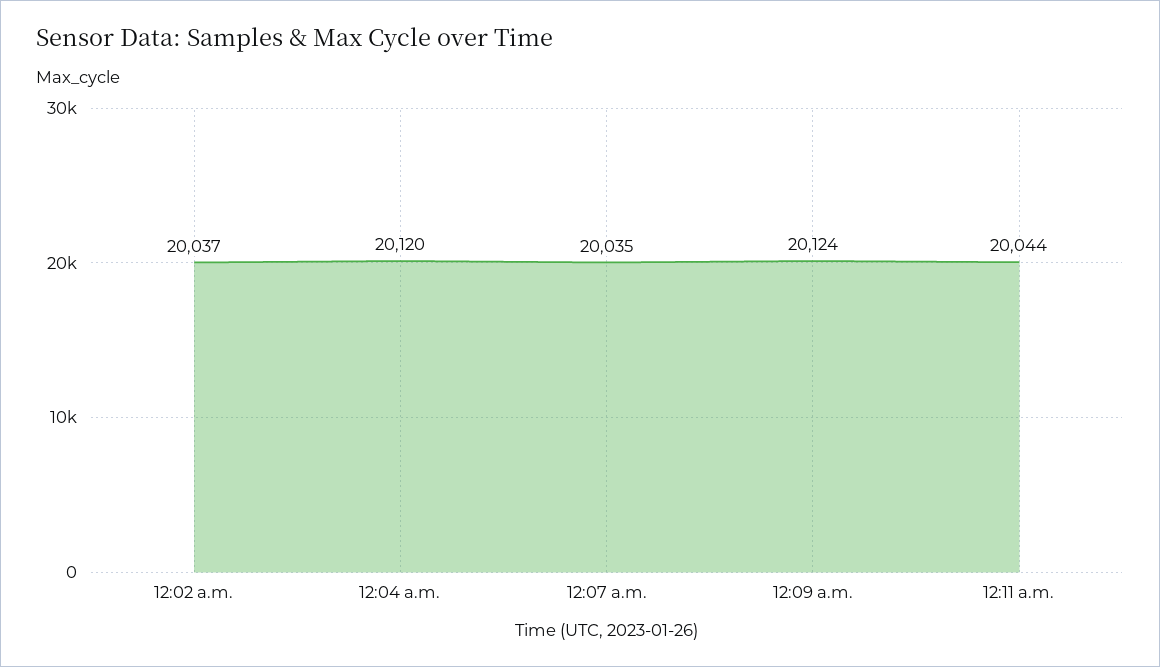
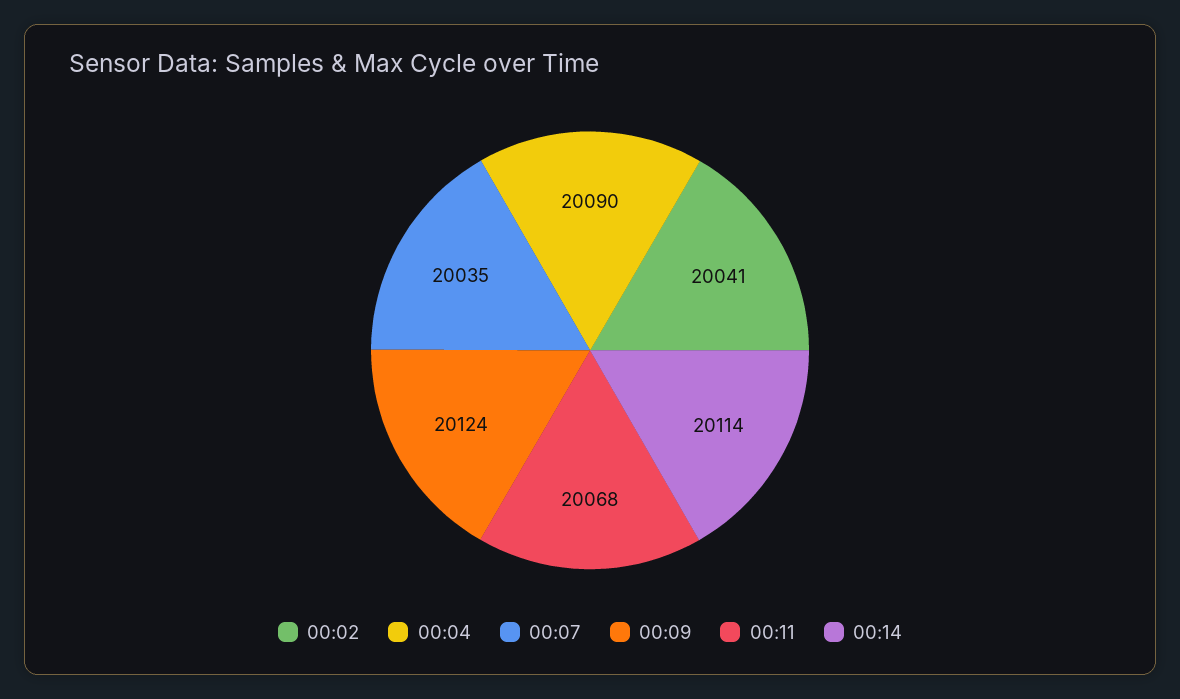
12:02 a.m.: 20037 -> 20041
12:04 a.m.: 20120 -> 20090
12:11 a.m.: 20044 -> 20068
00:14: none -> 20114

